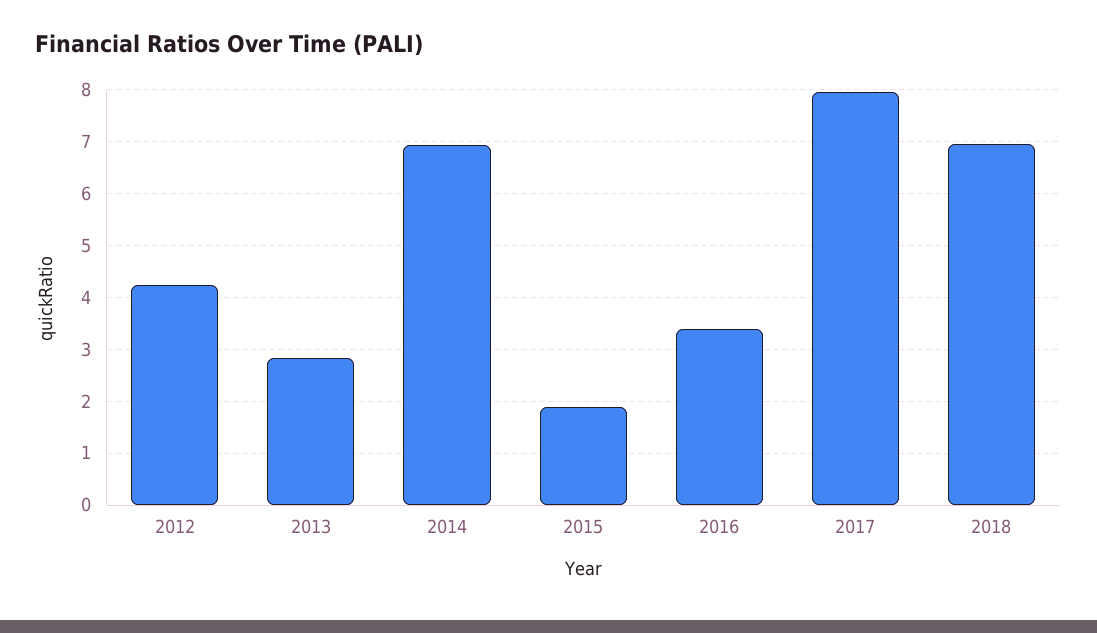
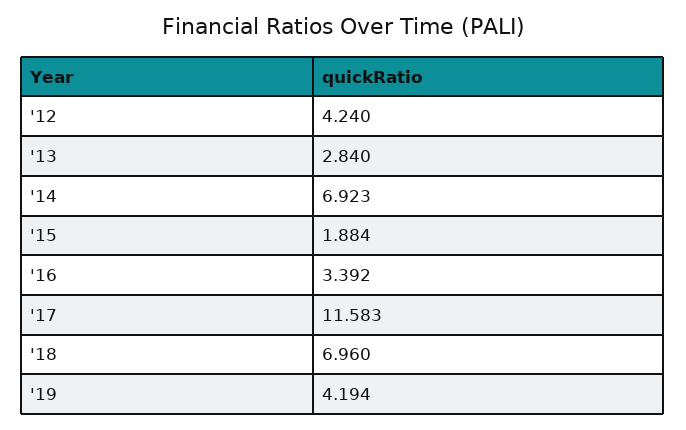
2017: 8 -> 11.583
'19: none -> 4.194

